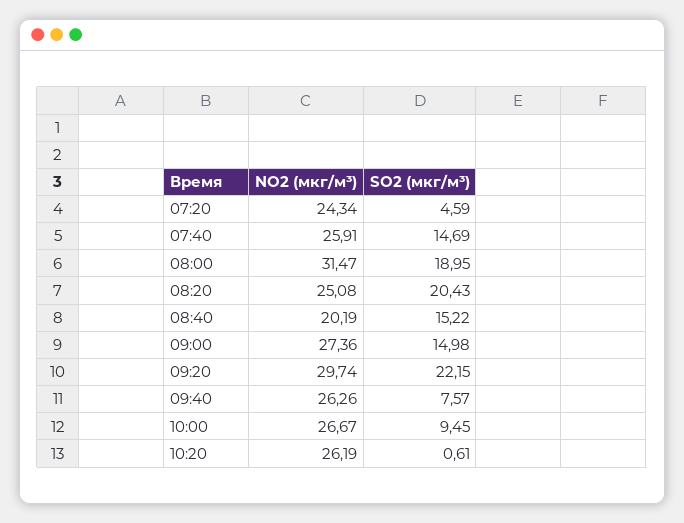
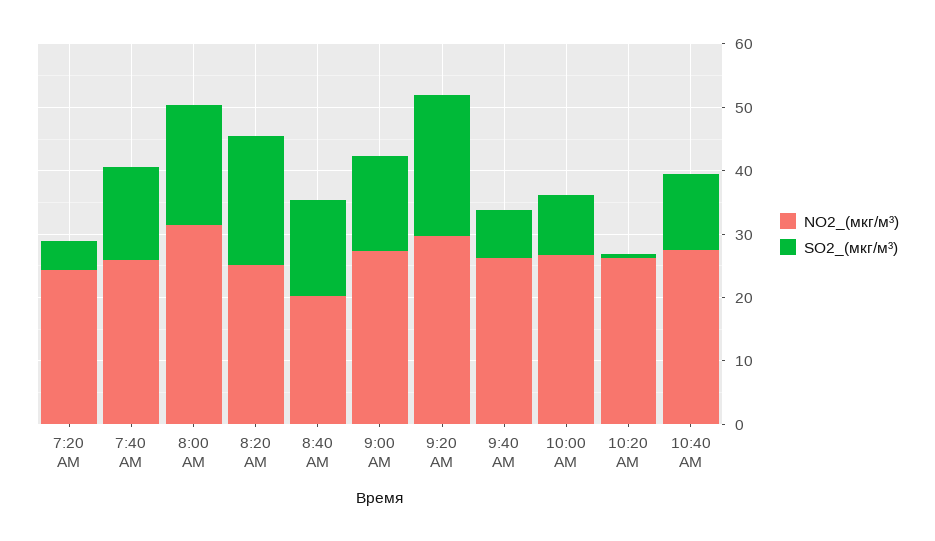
NO2 (мкг/м³), 10:40 AM: none -> 28
SO2 (мкг/м³), 10:40 AM: none -> 12

